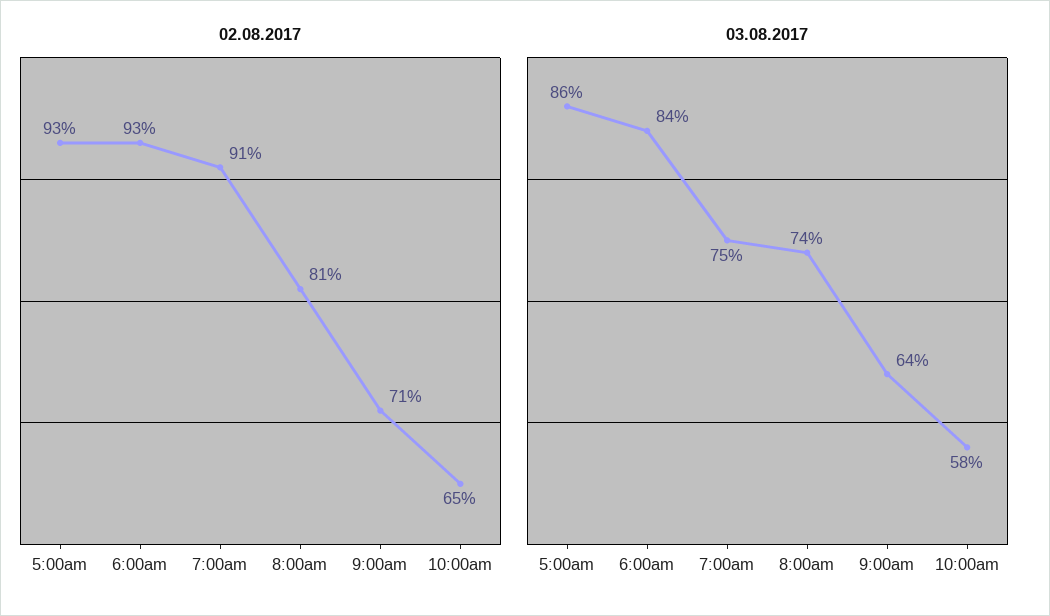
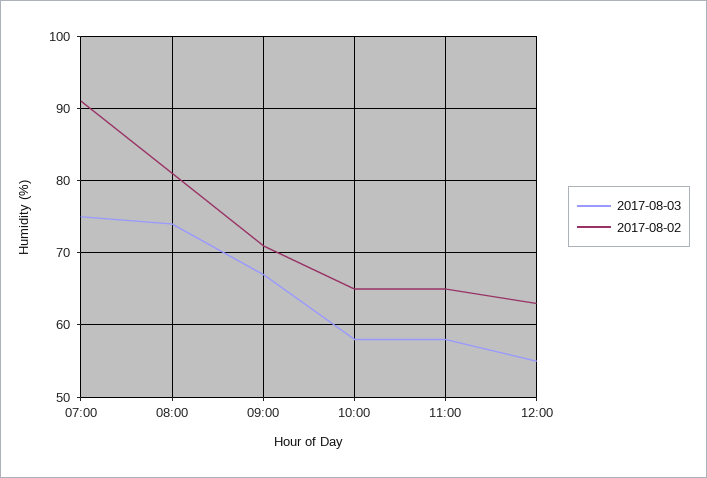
02.08.2017, 5:00am: 93 -> none
02.08.2017, 6:00am: 93 -> none
03.08.2017, 5:00am: 86 -> none
03.08.2017, 6:00am: 84 -> none
03.08.2017, 9:00am: 64 -> 67
03.08.2017, 11:00: none -> 58
02.08.2017, 11:00: none -> 65
03.08.2017, 12:00: none -> 55
02.08.2017, 12:00: none -> 63

